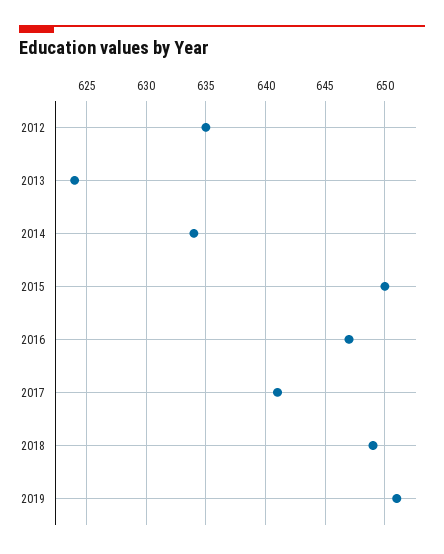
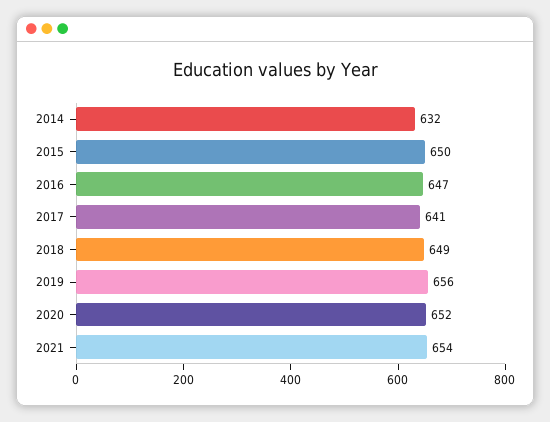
2012: 635 -> none
2013: 624 -> none
2014: 634 -> 632
2019: 651 -> 656
2020: none -> 652
2021: none -> 654

